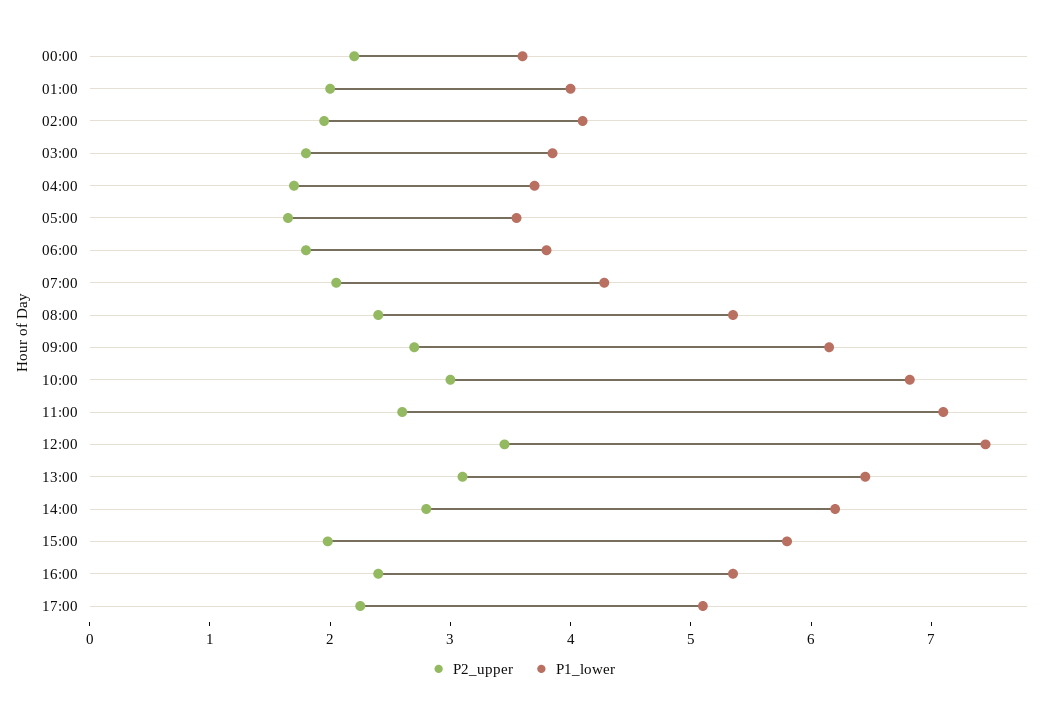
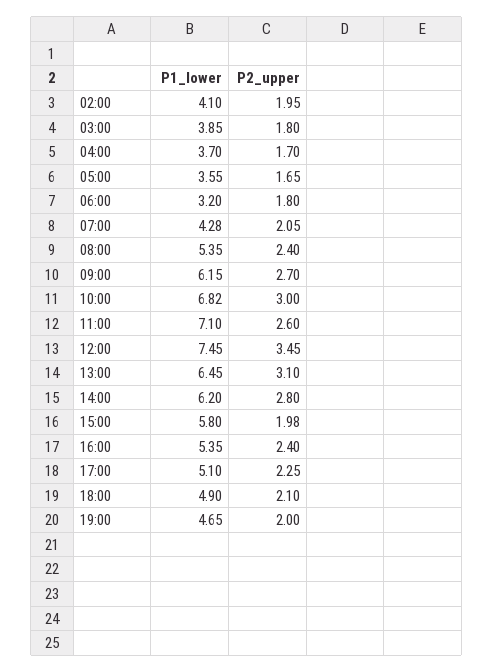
P2_upper, 00:00: 2.2 -> none
P1_lower, 00:00: 3.6 -> none
P2_upper, 01:00: 2 -> none
P1_lower, 01:00: 4 -> none
P1_lower, 06:00: 3.8 -> 3.2
P1_lower, 18:00: none -> 4.9
P2_upper, 18:00: none -> 2.1
P1_lower, 19:00: none -> 4.65
P2_upper, 19:00: none -> 2

